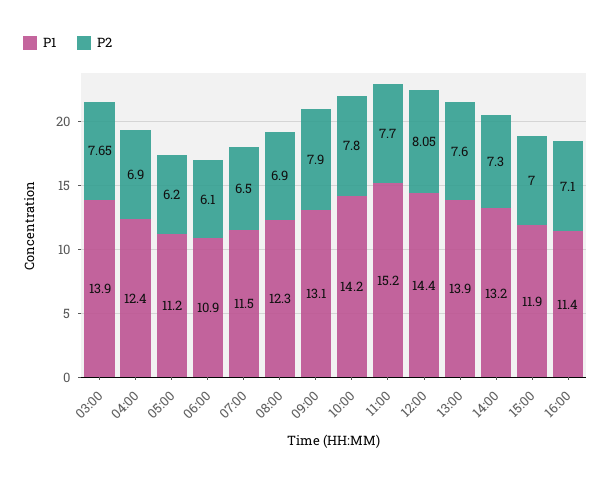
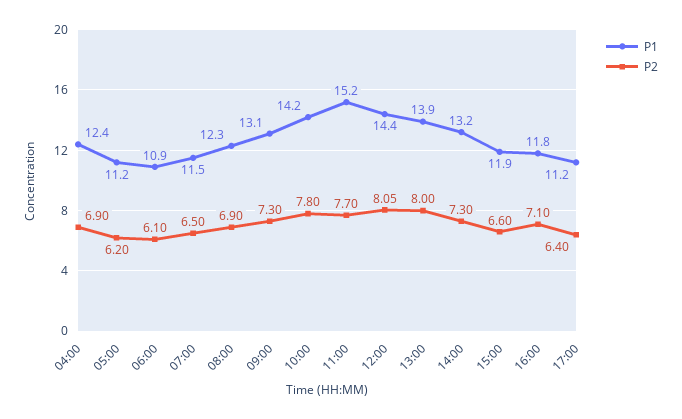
P1, 03:00: 13.9 -> none
P2, 03:00: 7.65 -> none
P2, 09:00: 7.9 -> 7.3
P2, 13:00: 7.6 -> 8
P2, 15:00: 7 -> 6.6
P1, 16:00: 11.4 -> 11.8
P1, 17:00: none -> 11.2
P2, 17:00: none -> 6.4

